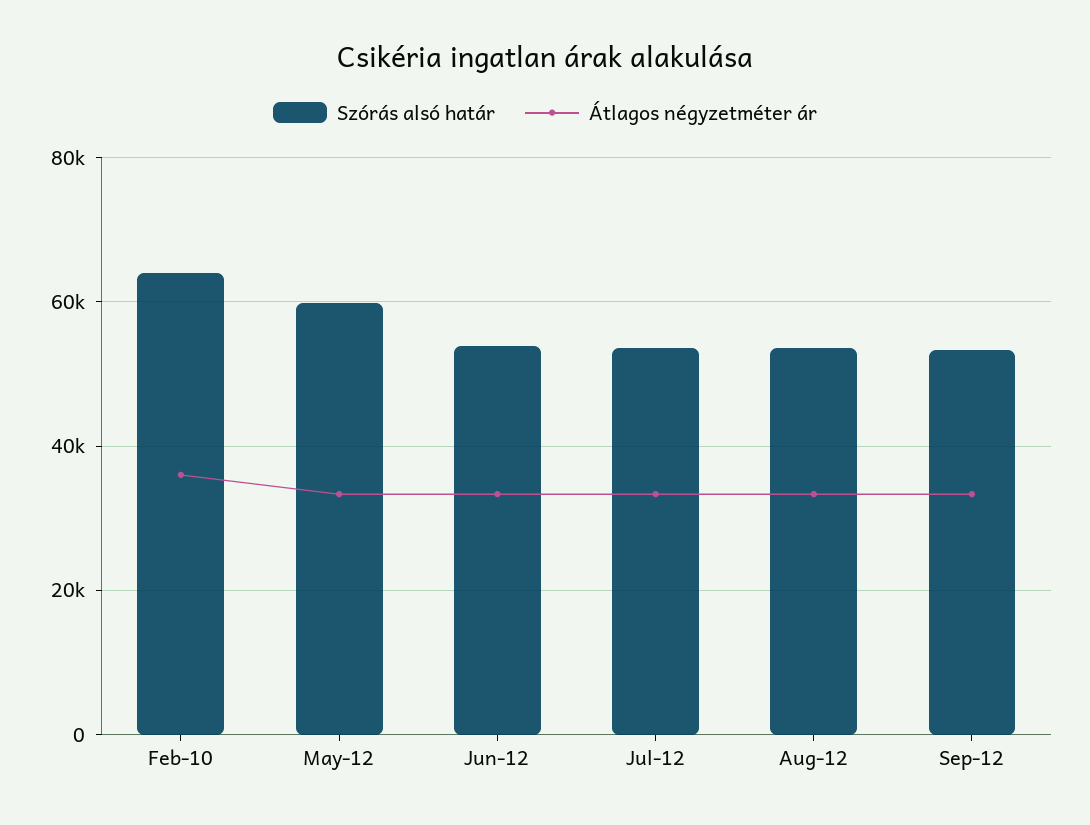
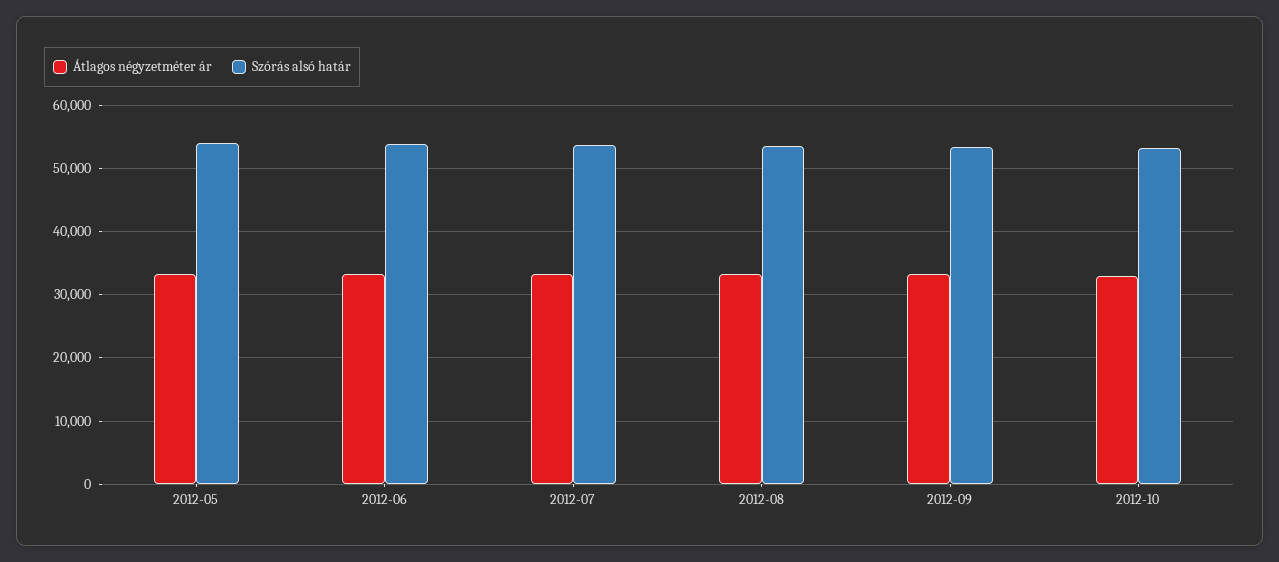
Szórás alsó határ, Feb-10: 64000 -> none
Átlagos négyzetméter ár, Feb-10: 36000 -> none
Szórás alsó határ, May-12: 60000 -> 54000
Átlagos négyzetméter ár, 2012-10: none -> 33000
Szórás alsó határ, 2012-10: none -> 53000

